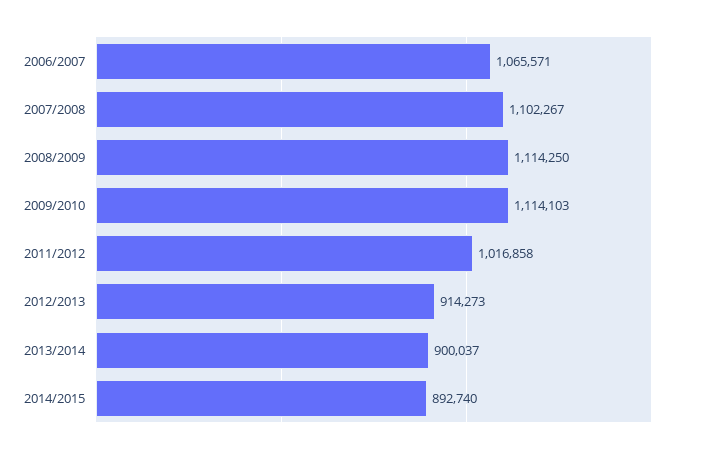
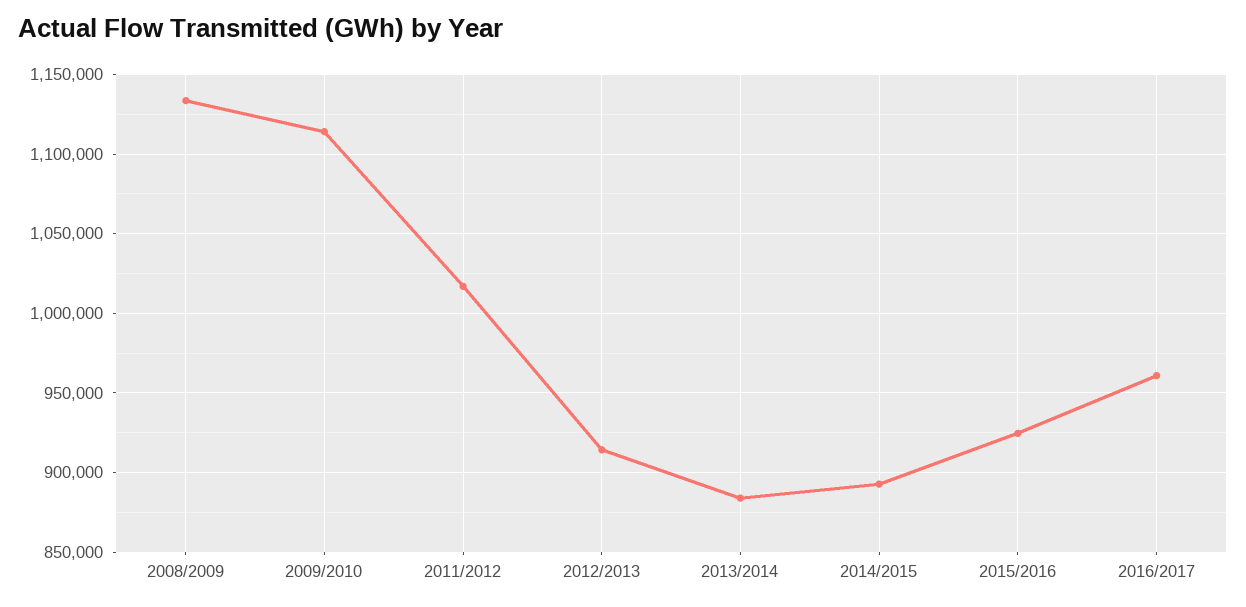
2006/2007: 1065571 -> none
2007/2008: 1102267 -> none
2008/2009: 1114250 -> 1135000
2013/2014: 900037 -> 885000
2015/2016: none -> 925000
2016/2017: none -> 960000

